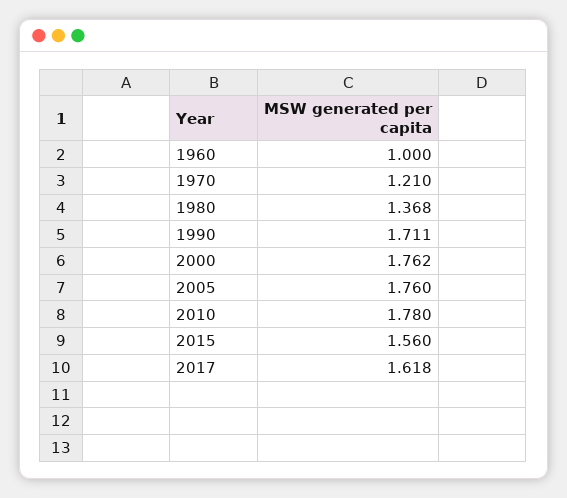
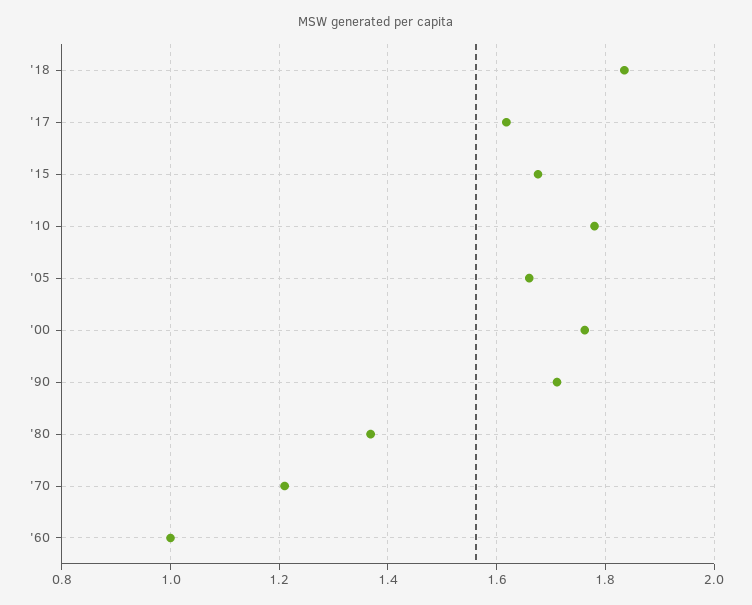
2005: 1.76 -> 1.66
2015: 1.56 -> 1.68
'18: none -> 1.84

